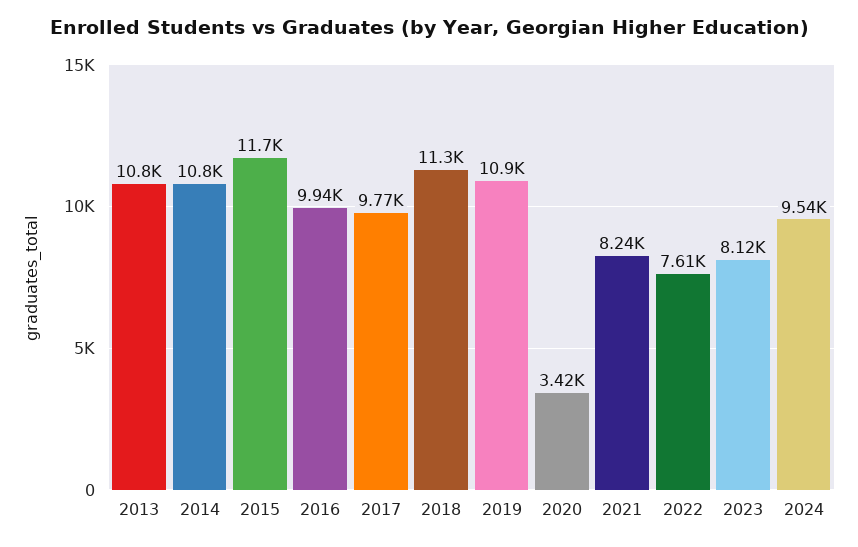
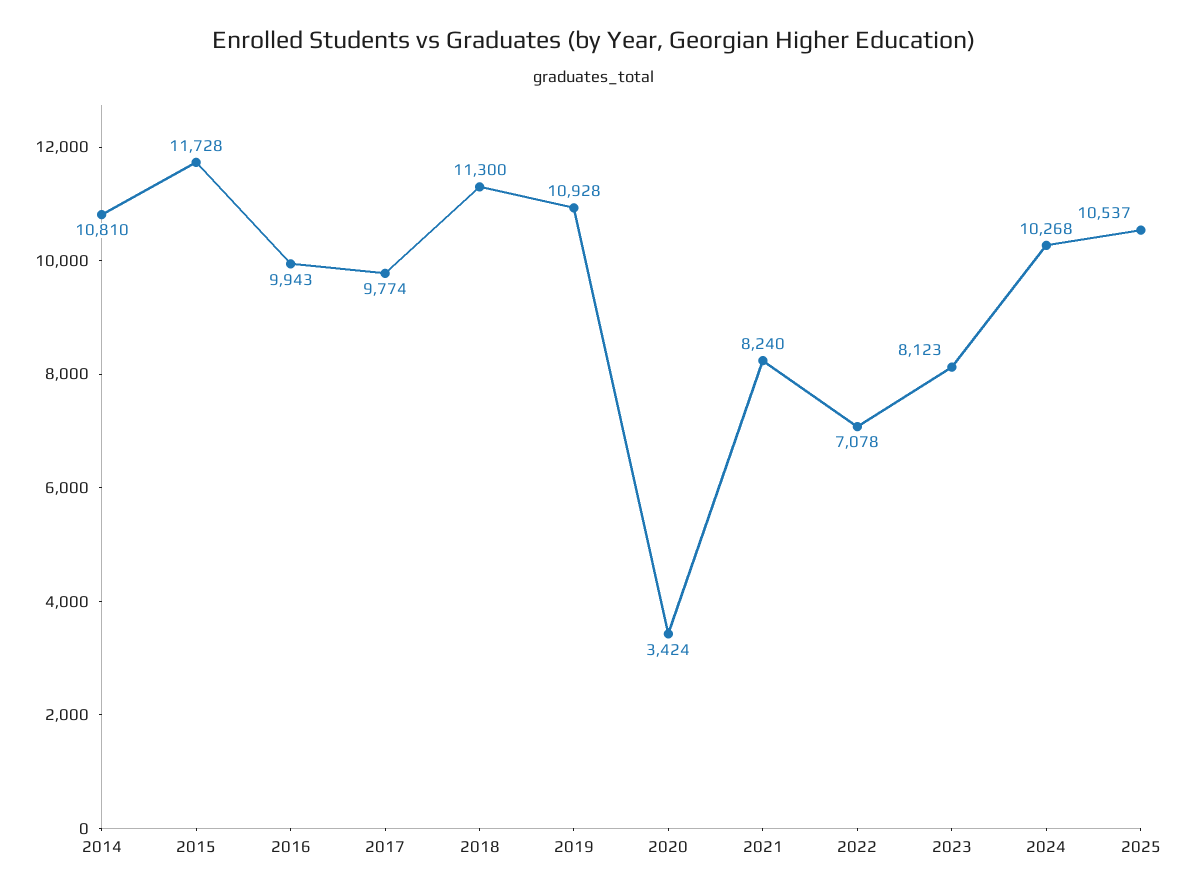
2013: 10800 -> none
2022: 7610 -> 7078
2024: 9540 -> 10268
2025: none -> 10537

